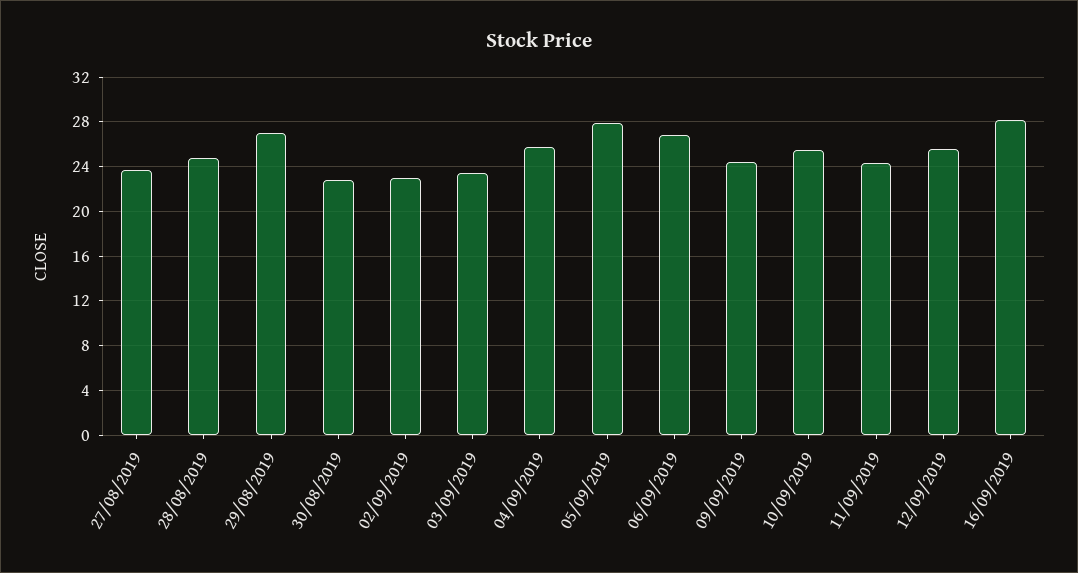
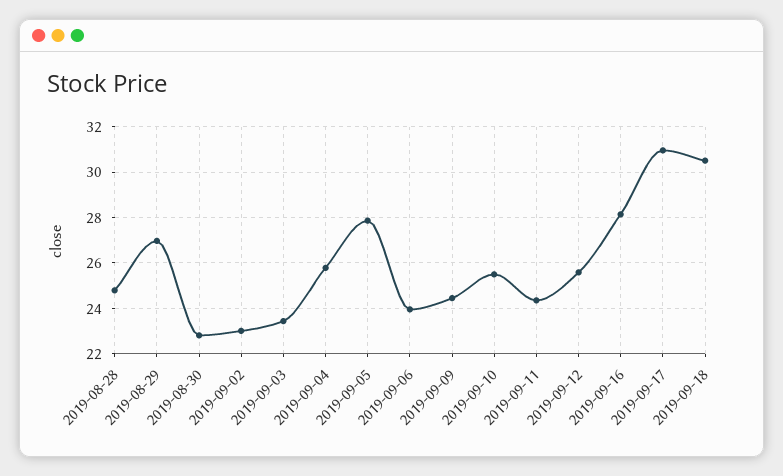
27/08/2019: 24 -> none
06/09/2019: 27 -> 24
2019-09-17: none -> 31
2019-09-18: none -> 30.5

